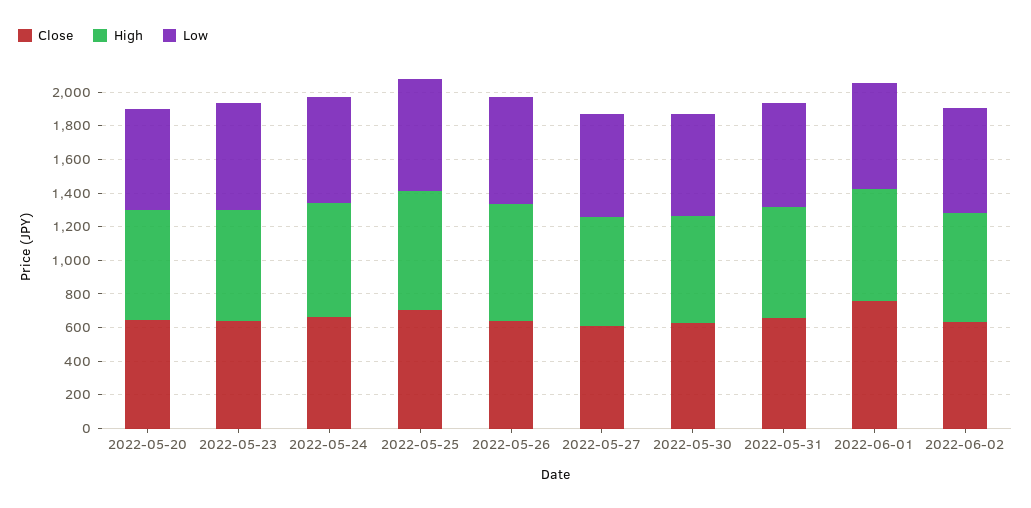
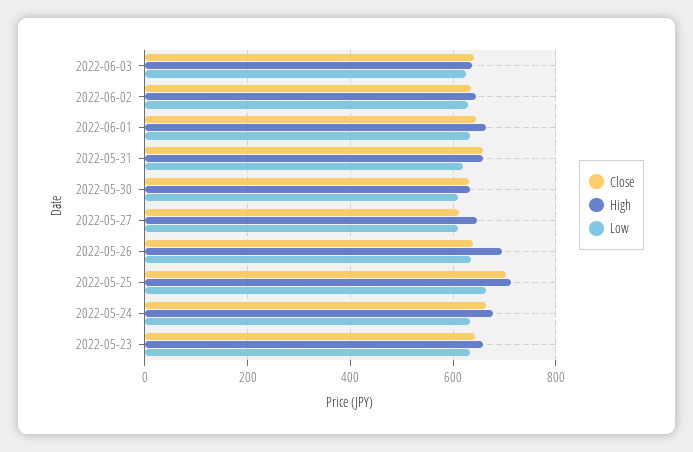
Close, 2022-05-20: 650 -> none
High, 2022-05-20: 650 -> none
Low, 2022-05-20: 600 -> none
Close, 2022-06-01: 750 -> 640
Close, 2022-06-03: none -> 640
High, 2022-06-03: none -> 640
Low, 2022-06-03: none -> 620

